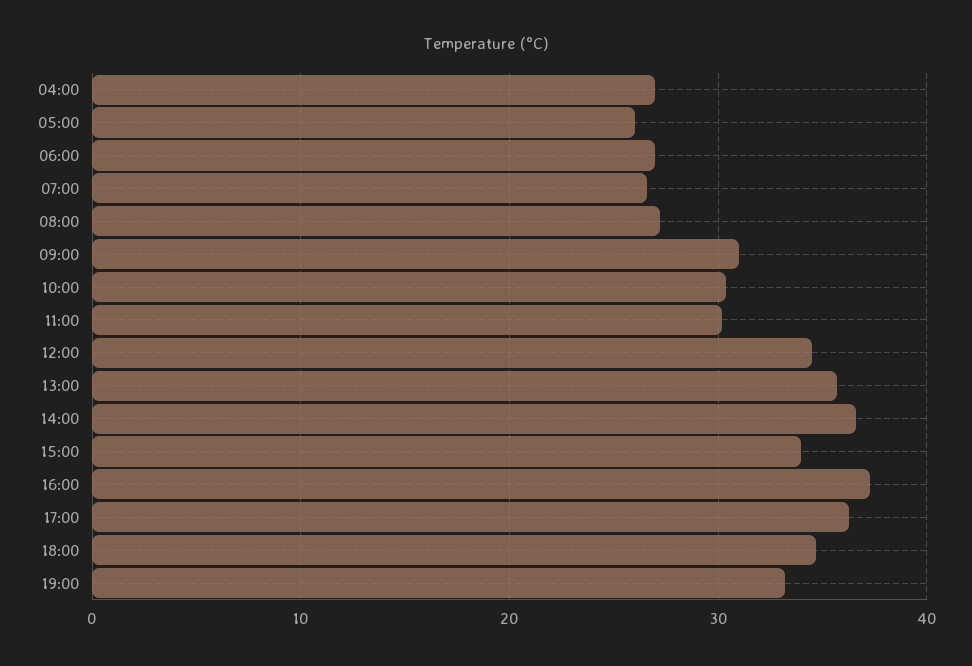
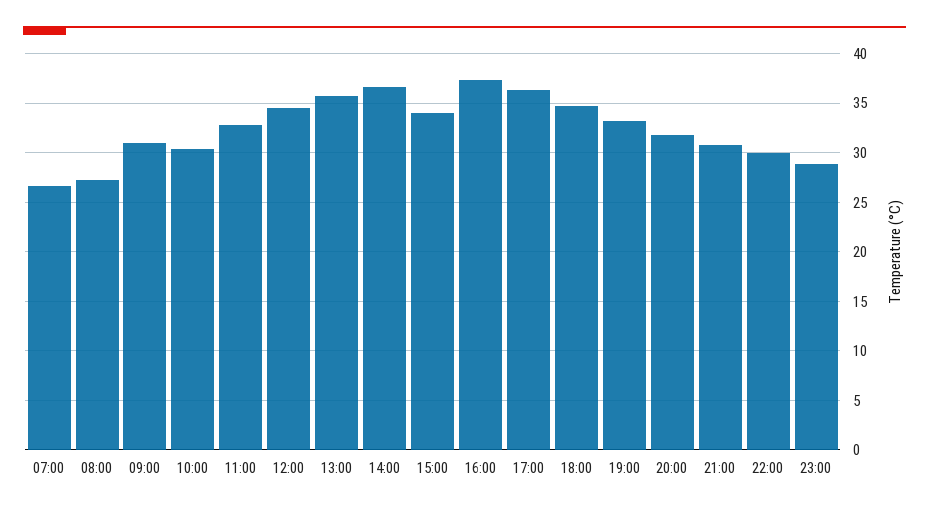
04:00: 27 -> none
05:00: 26 -> none
06:00: 27 -> none
11:00: 30 -> 33
20:00: none -> 32
21:00: none -> 31
22:00: none -> 30
23:00: none -> 29

